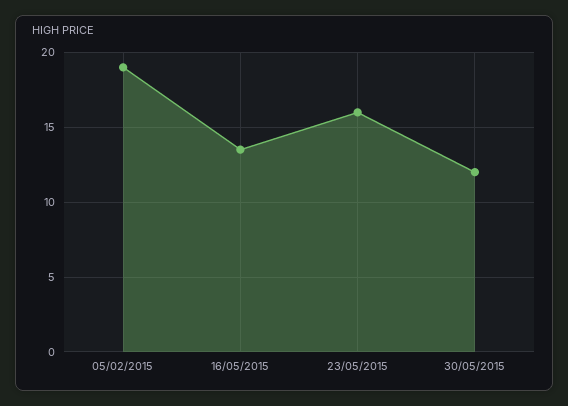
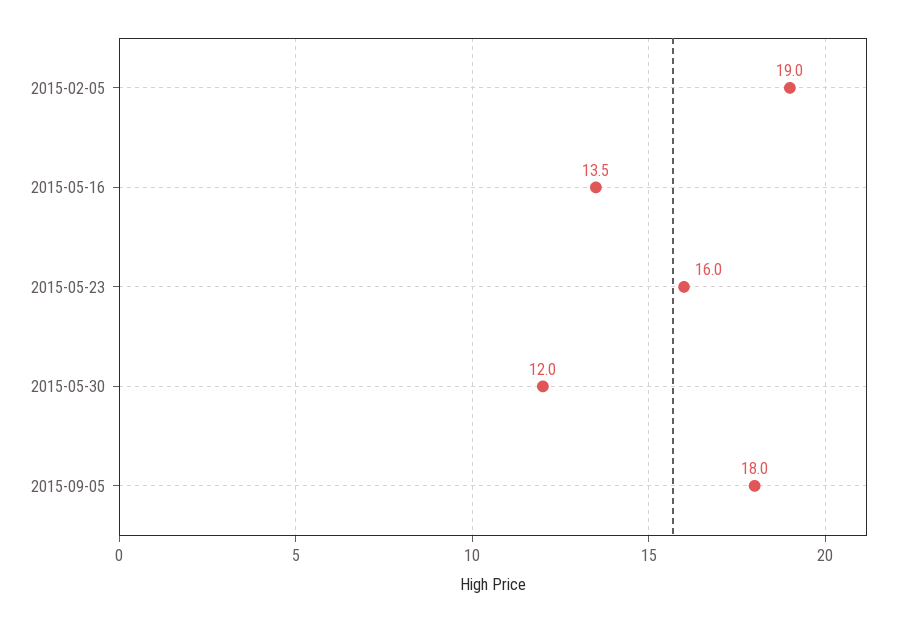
2015-09-05: none -> 18

